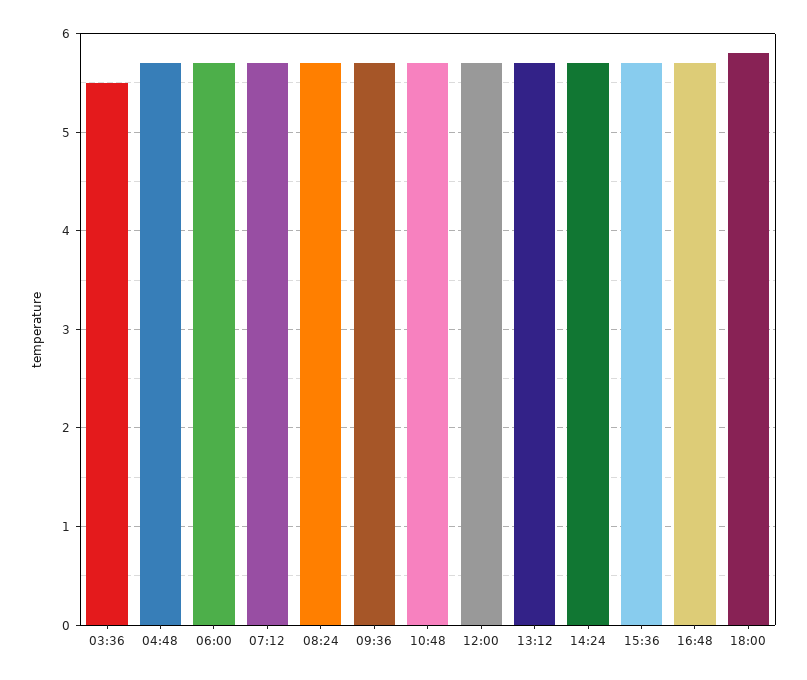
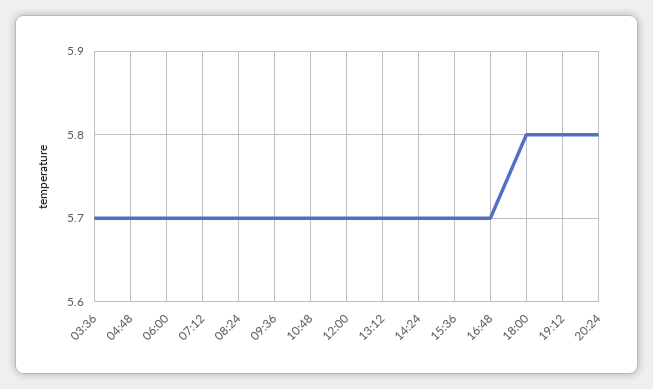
03:36: 5.5 -> 5.7
19:12: none -> 5.8
20:24: none -> 5.8

